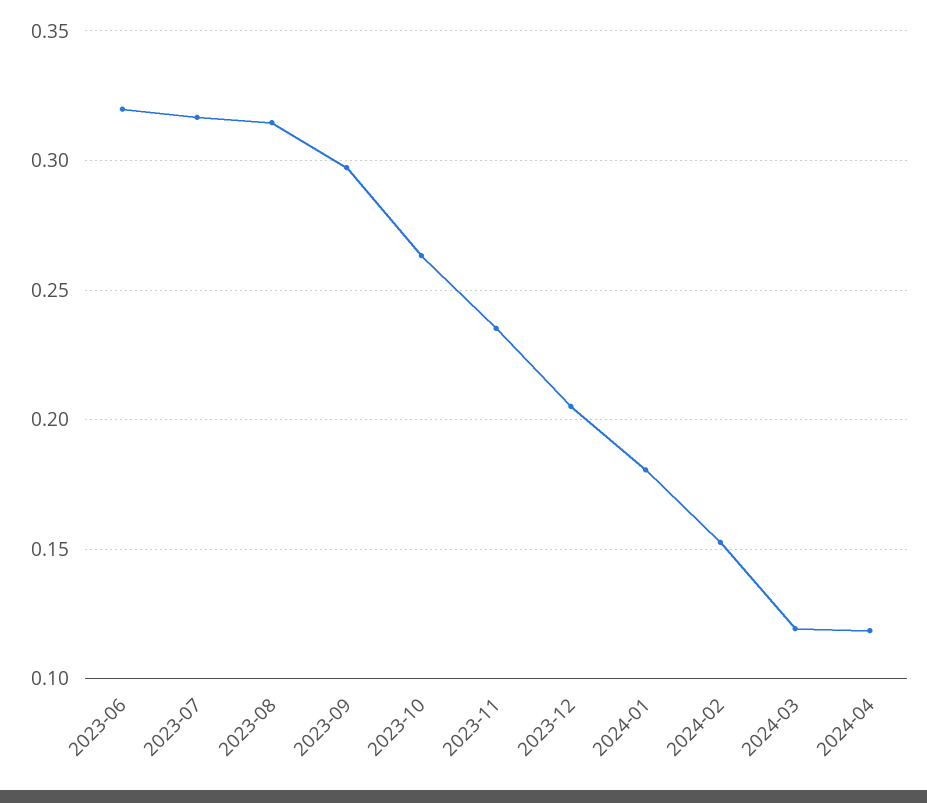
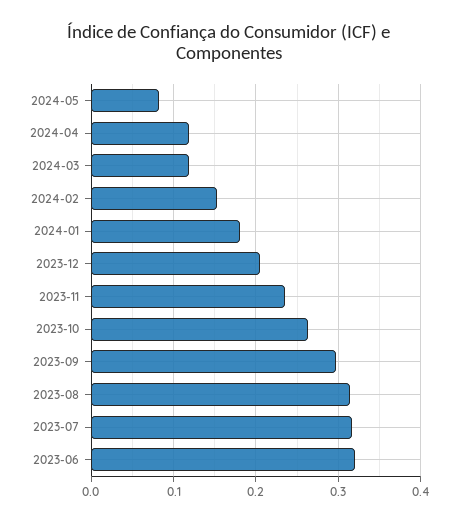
2024-05: none -> 0.08

